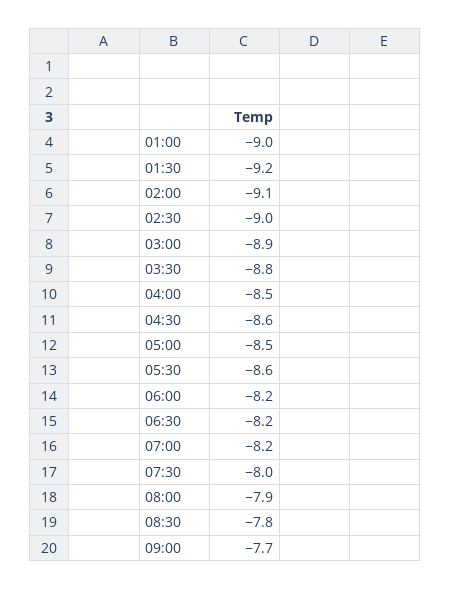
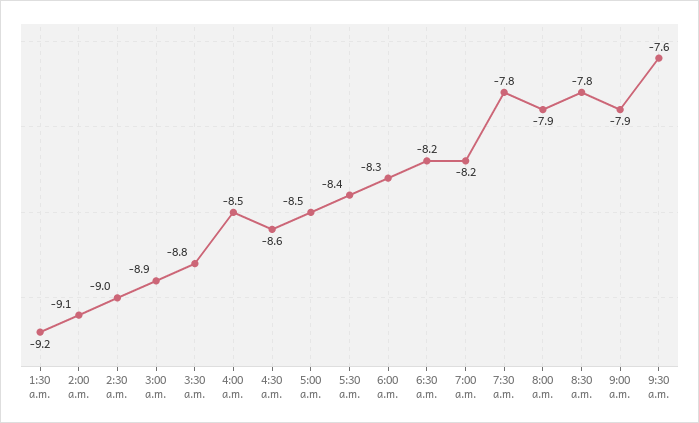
01:00: -9 -> none
05:30: -8.6 -> -8.4
06:00: -8.2 -> -8.3
07:30: -8 -> -7.8
09:00: -7.7 -> -7.9
9:30 a.m.: none -> -7.6

